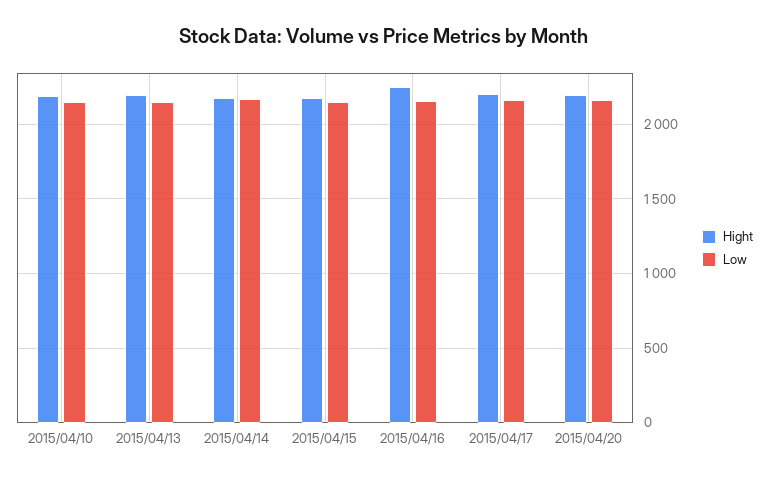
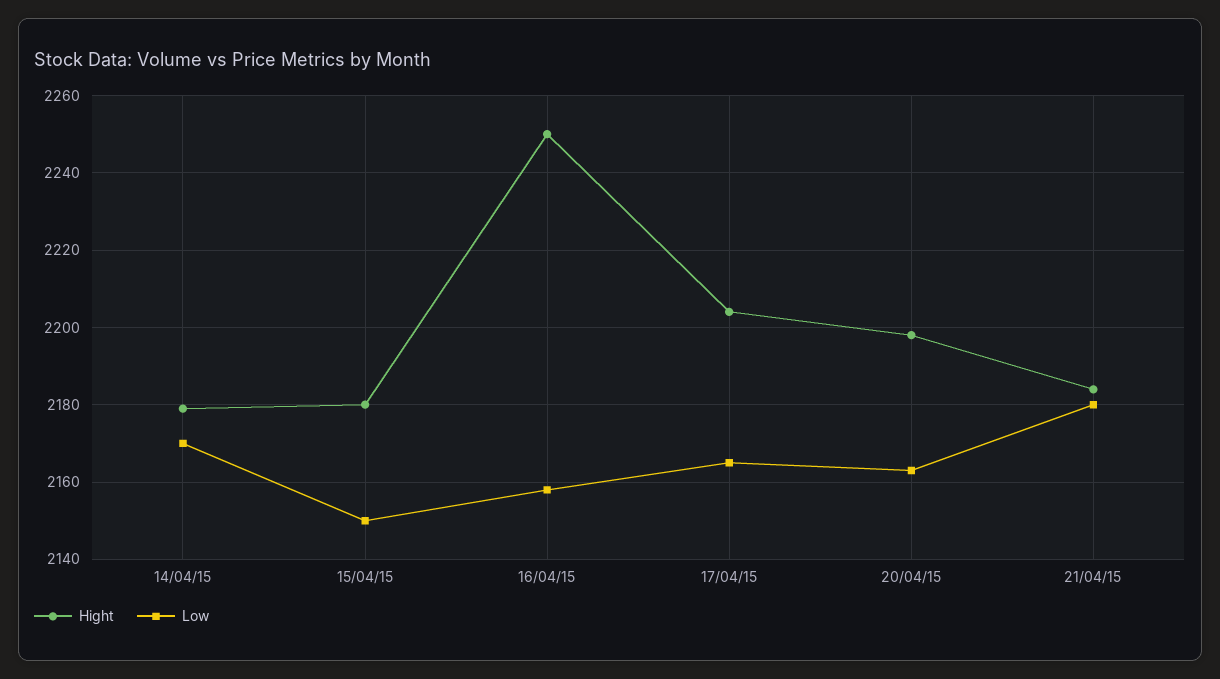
Hight, 2015/04/10: 2200 -> none
Low, 2015/04/10: 2150 -> none
Hight, 2015/04/13: 2200 -> none
Low, 2015/04/13: 2150 -> none
Hight, 21/04/15: none -> 2185
Low, 21/04/15: none -> 2180

